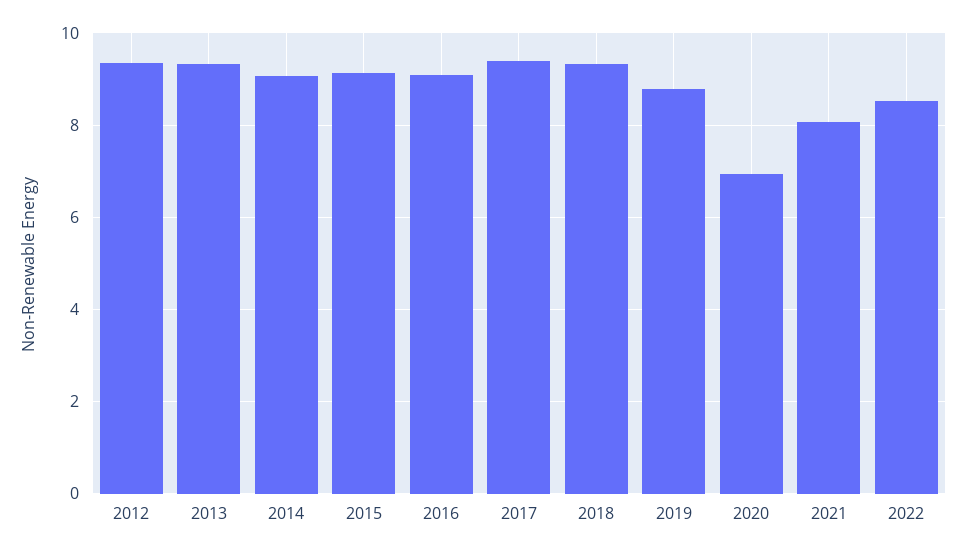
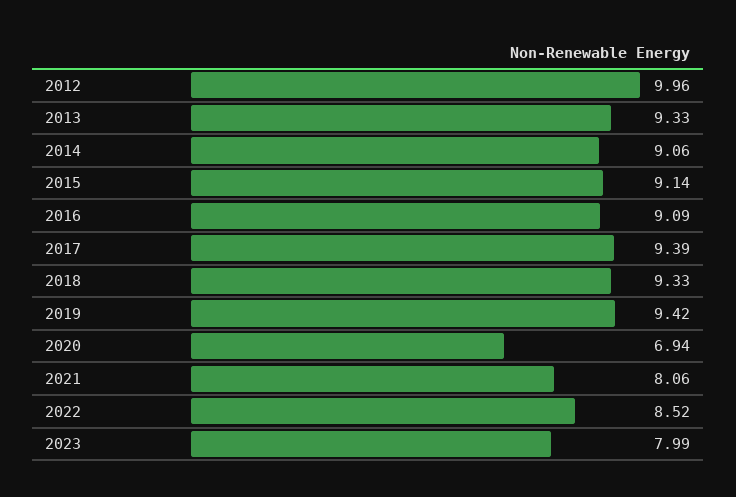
2012: 9.4 -> 9.96
2019: 8.8 -> 9.42
2023: none -> 7.99

